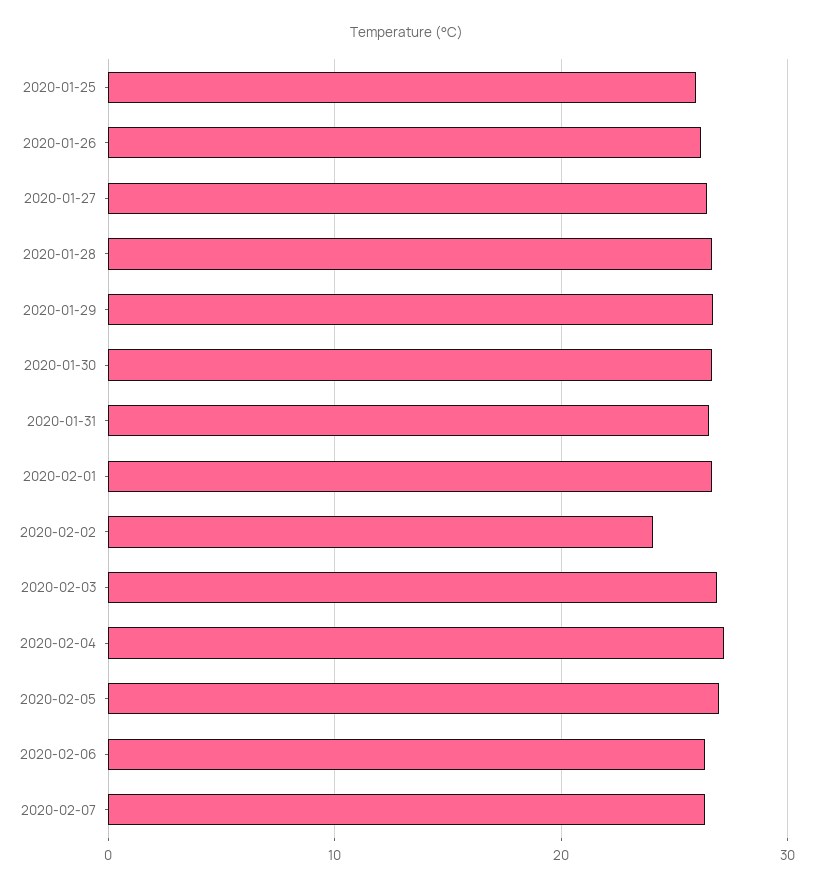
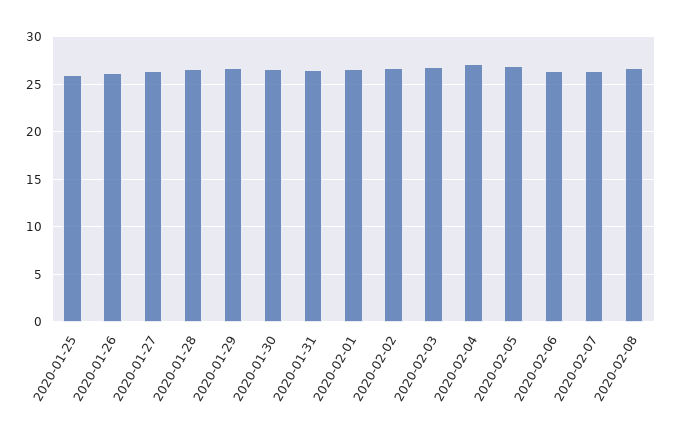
2020-02-02: 24 -> 27
2020-02-08: none -> 27

